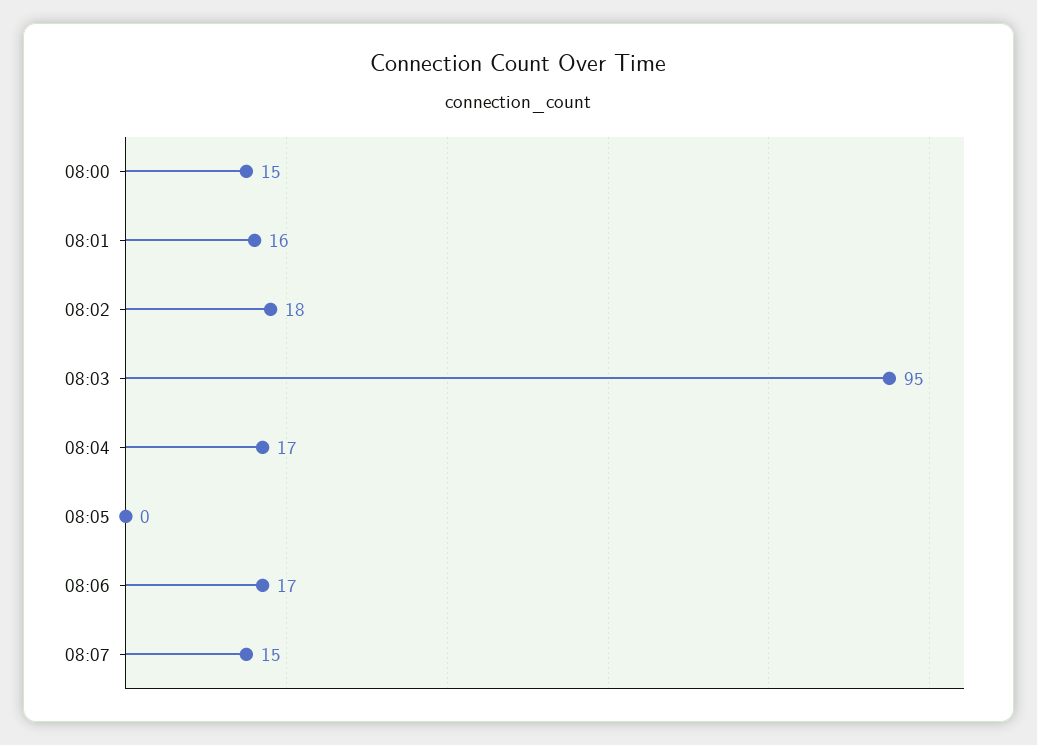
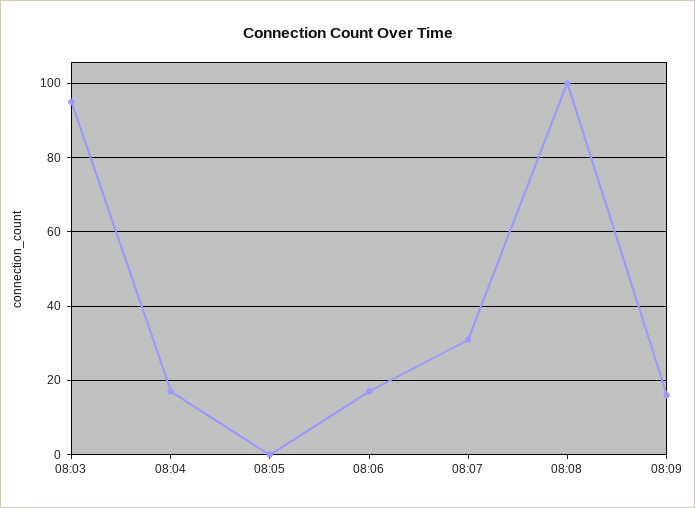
08:00: 15 -> none
08:01: 16 -> none
08:02: 18 -> none
08:07: 15 -> 30
08:08: none -> 100
08:09: none -> 15

